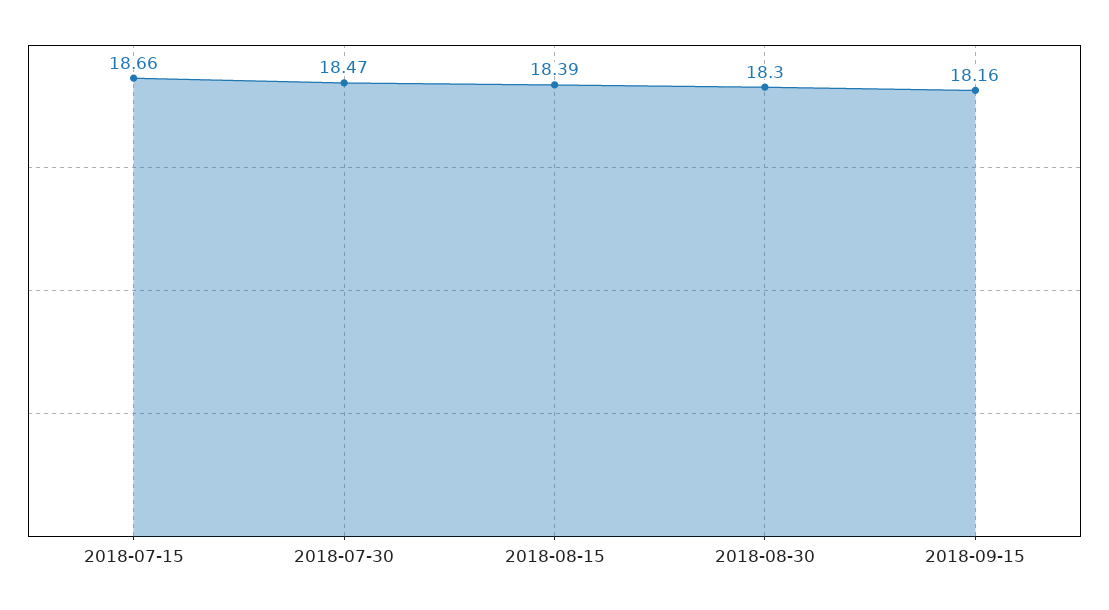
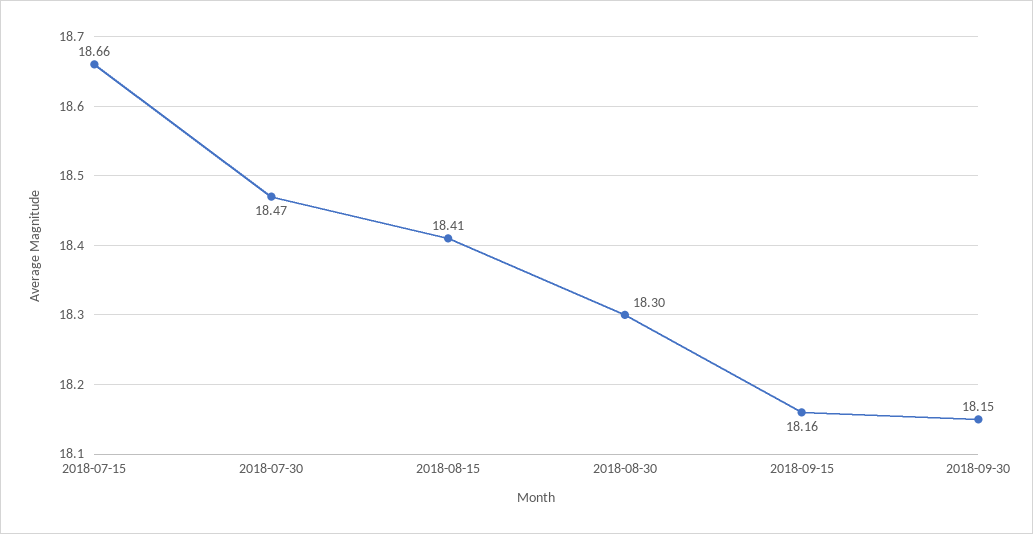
2018-08-15: 18.39 -> 18.41
2018-09-30: none -> 18.15

